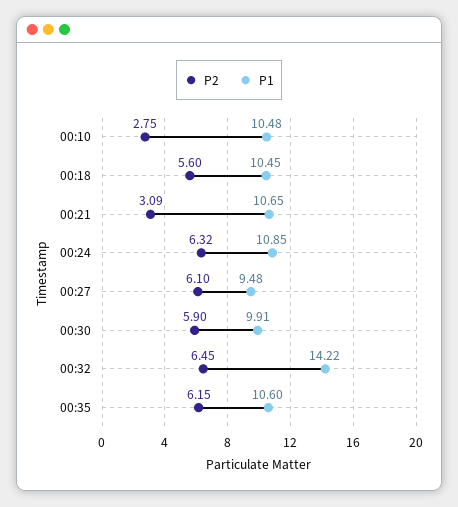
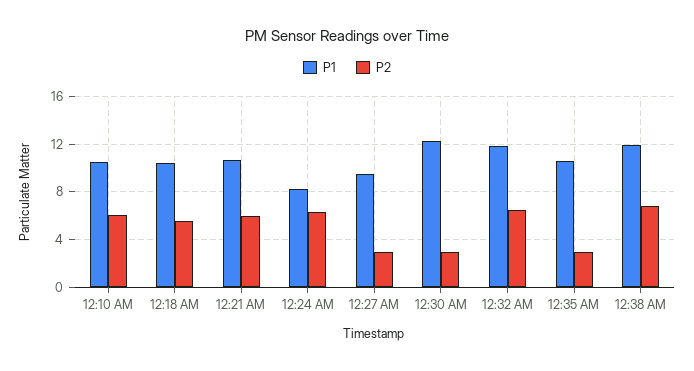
P2, 00:10: 2.75 -> 6
P2, 00:21: 3.09 -> 6
P1, 00:24: 10.85 -> 8
P2, 00:27: 6.1 -> 3
P2, 00:30: 5.9 -> 3
P1, 00:30: 9.91 -> 12
P1, 00:32: 14.22 -> 12
P2, 00:35: 6.15 -> 3
P1, 12:38 AM: none -> 12
P2, 12:38 AM: none -> 7

